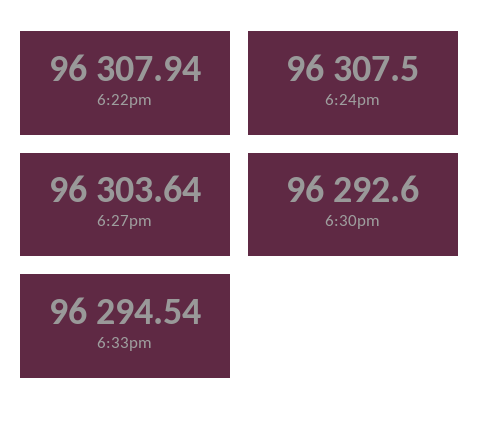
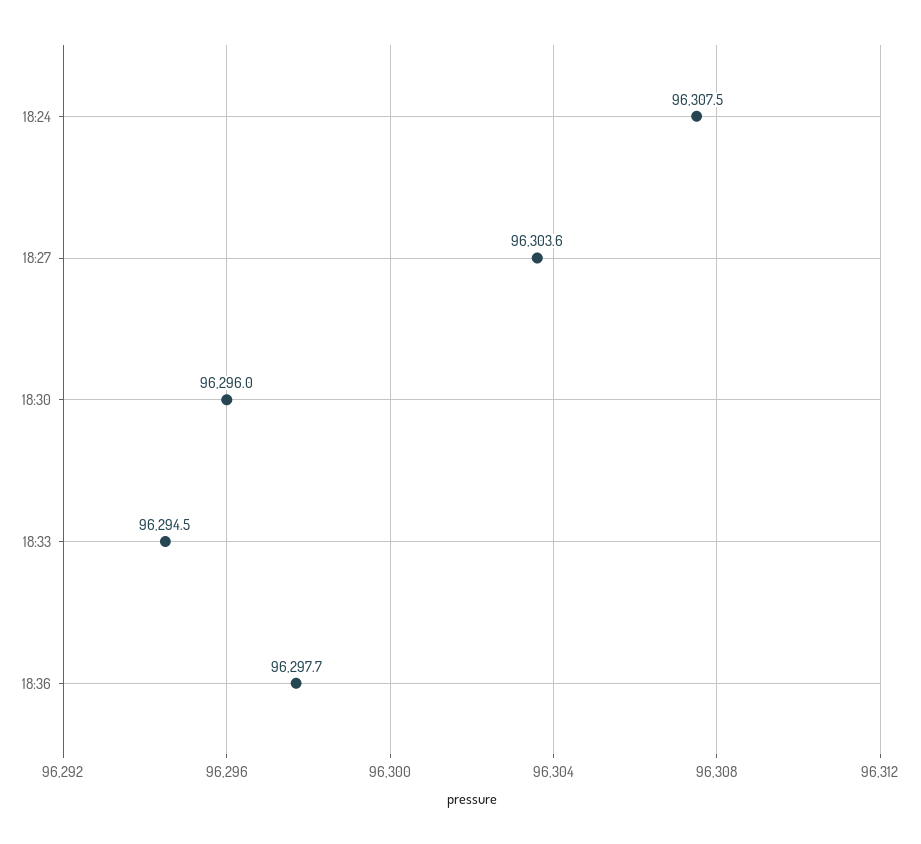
6:22pm: 96307.94 -> none
6:30pm: 96292.6 -> 96296
18:36: none -> 96297.7

